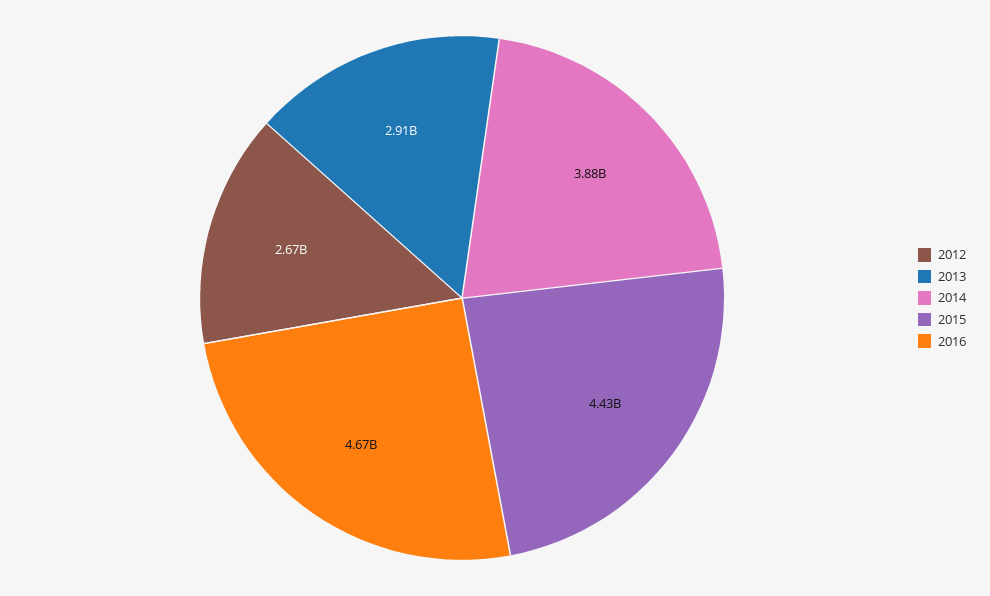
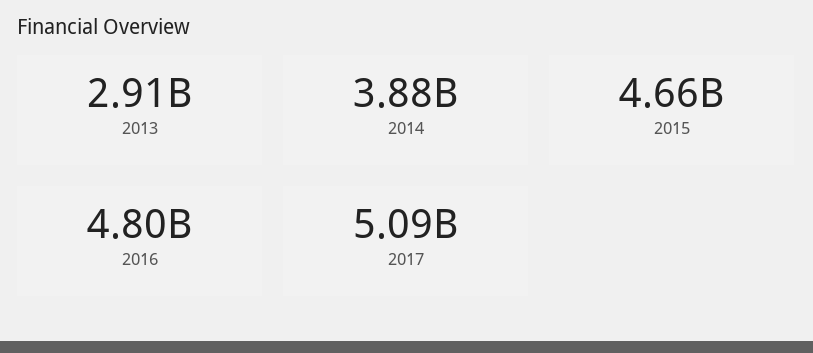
2012: 2670000000 -> none
2015: 4430000000 -> 4660000000
2016: 4670000000 -> 4800000000
2017: none -> 5090000000

